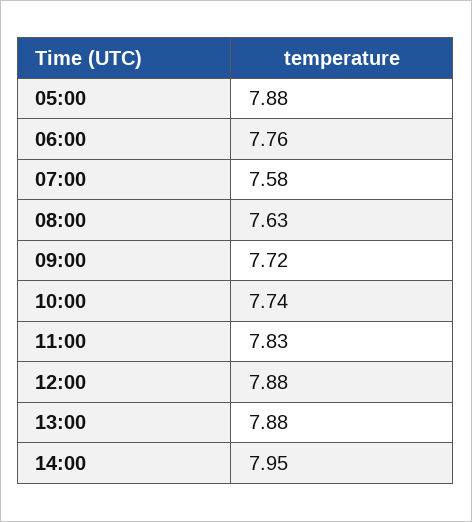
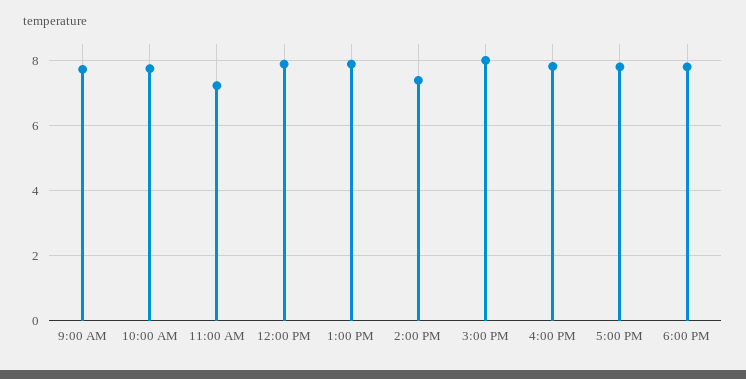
05:00: 7.88 -> none
06:00: 7.76 -> none
07:00: 7.58 -> none
08:00: 7.63 -> none
11:00: 7.83 -> 7.2
14:00: 7.95 -> 7.4
3:00 PM: none -> 8
4:00 PM: none -> 7.8
5:00 PM: none -> 7.8
6:00 PM: none -> 7.8

